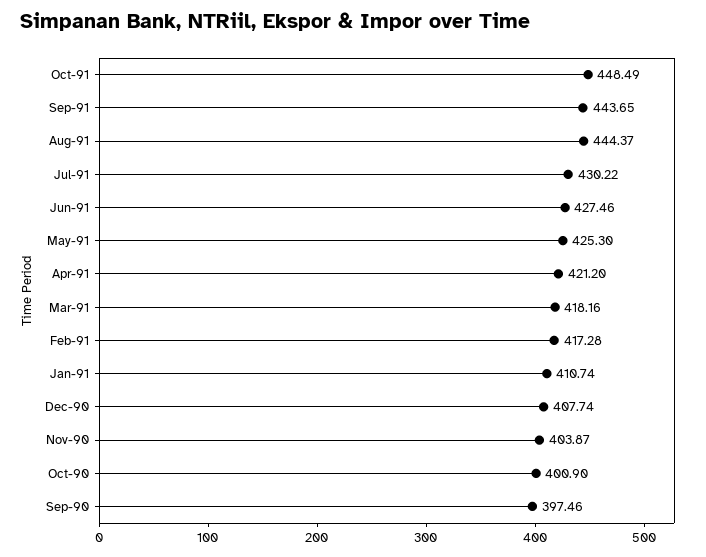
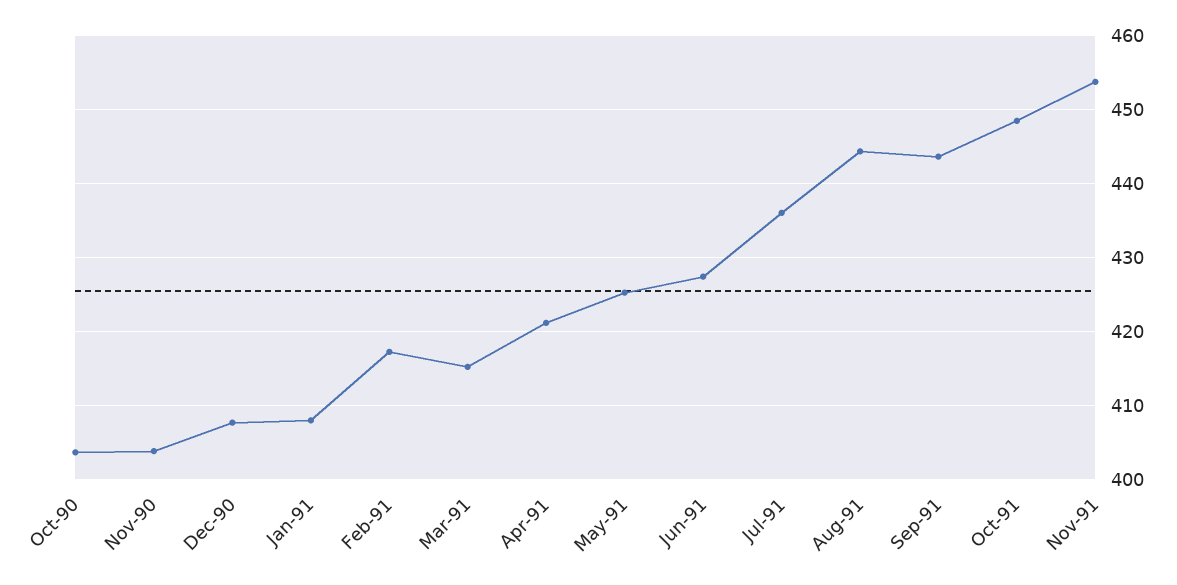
Jul-91: 430.22 -> 436
Mar-91: 418.16 -> 415
Jan-91: 410.74 -> 408
Oct-90: 400.9 -> 404
Sep-90: 397.46 -> none
Nov-91: none -> 454

